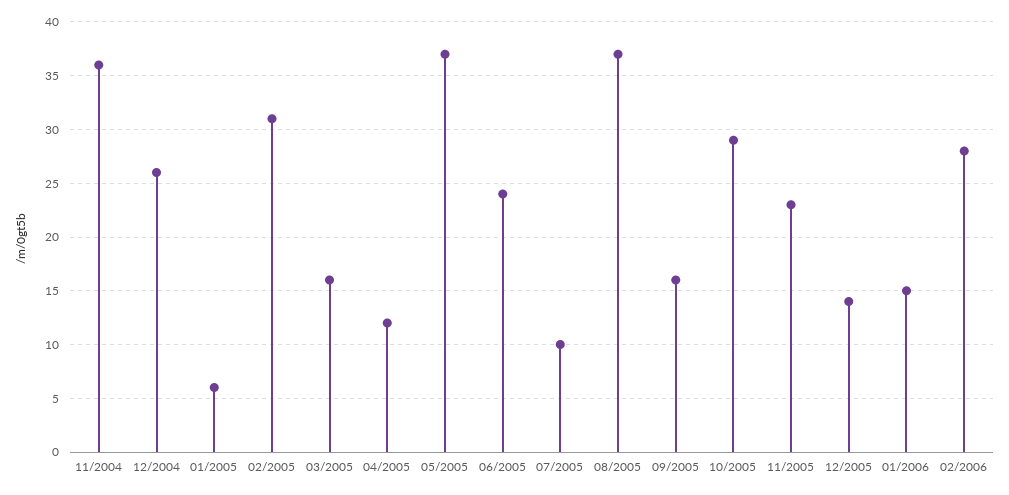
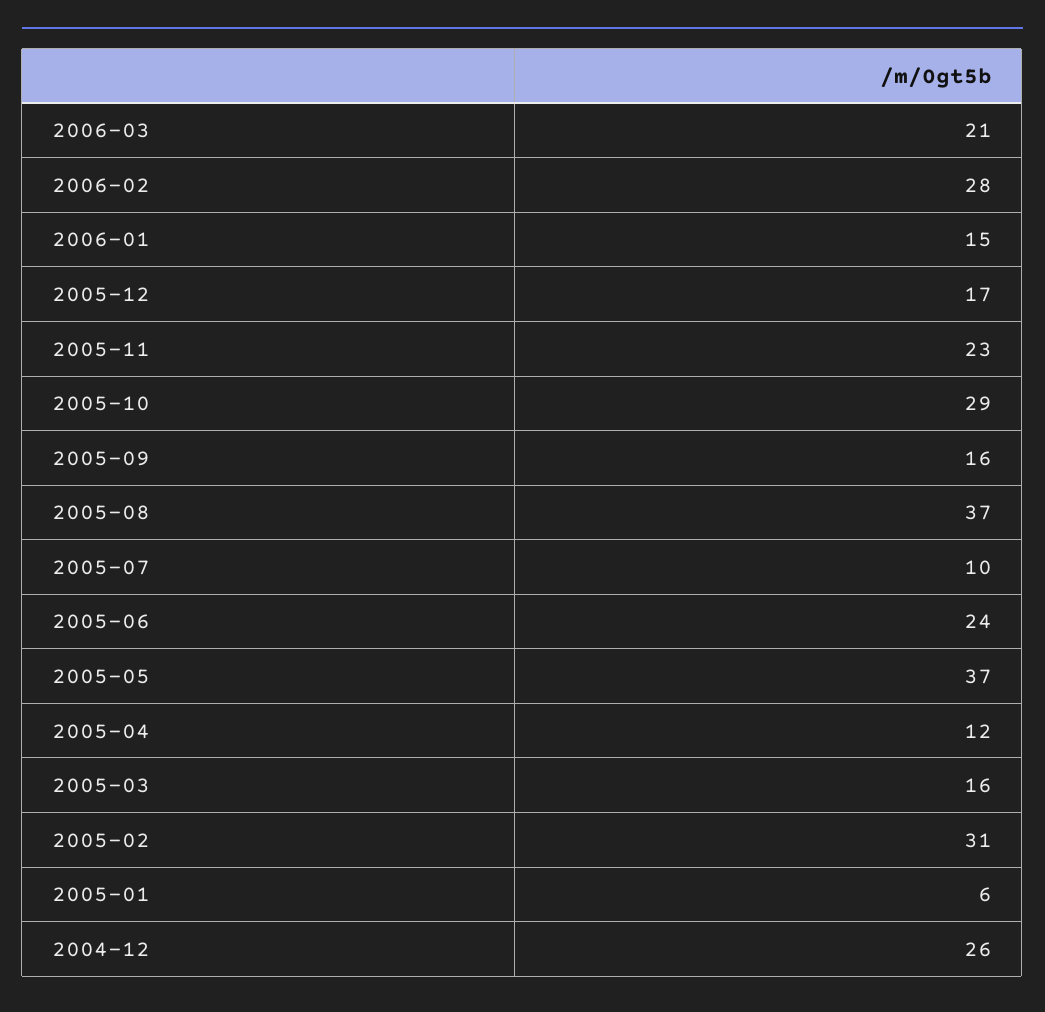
11/2004: 36 -> none
12/2005: 14 -> 17
2006-03: none -> 21

